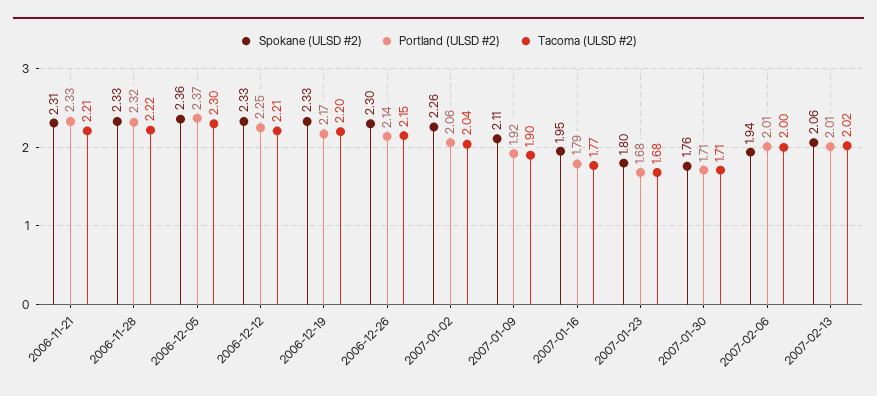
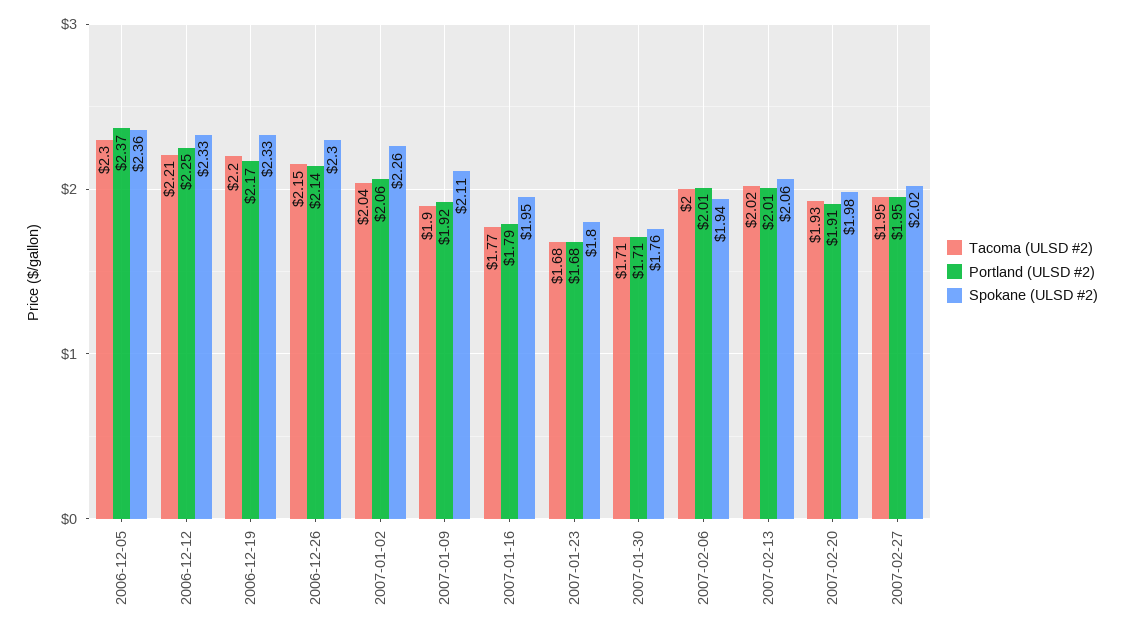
Spokane (ULSD #2), 2006-11-21: 2.31 -> none
Portland (ULSD #2), 2006-11-21: 2.33 -> none
Tacoma (ULSD #2), 2006-11-21: 2.21 -> none
Spokane (ULSD #2), 2006-11-28: 2.33 -> none
Portland (ULSD #2), 2006-11-28: 2.32 -> none
Tacoma (ULSD #2), 2006-11-28: 2.22 -> none
Tacoma (ULSD #2), 2007-02-20: none -> 1.93
Portland (ULSD #2), 2007-02-20: none -> 1.91
Spokane (ULSD #2), 2007-02-20: none -> 1.98
Tacoma (ULSD #2), 2007-02-27: none -> 1.95
Portland (ULSD #2), 2007-02-27: none -> 1.95
Spokane (ULSD #2), 2007-02-27: none -> 2.02

